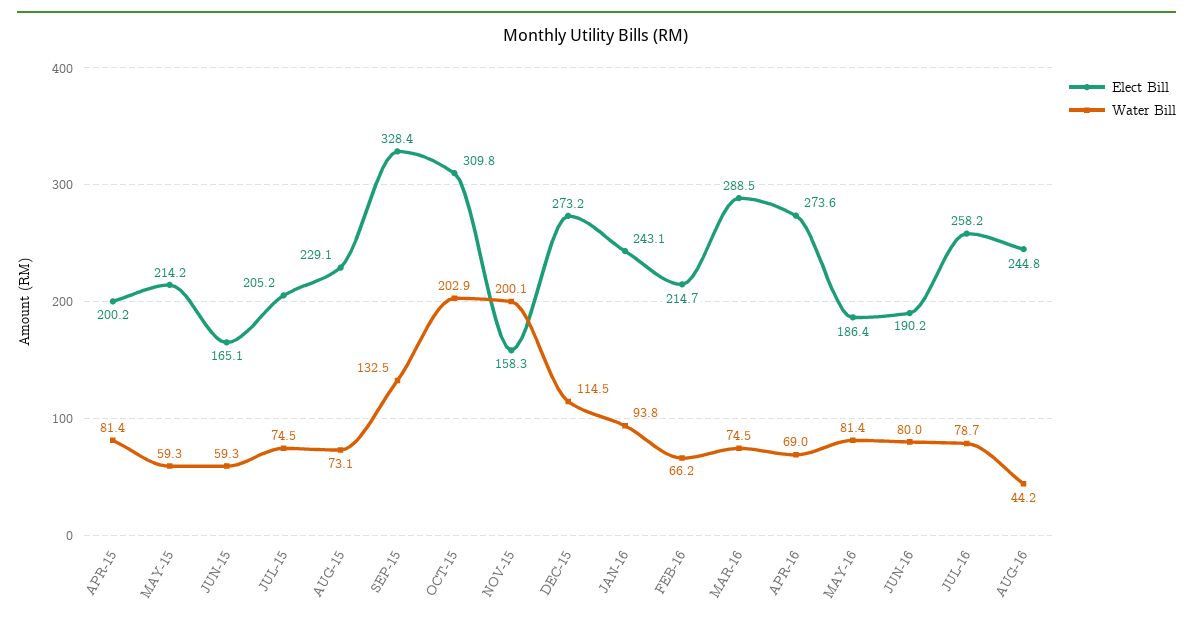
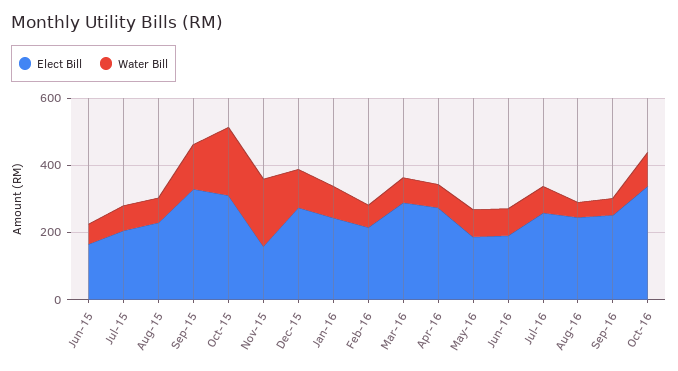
Elect Bill, APR-15: 200.2 -> none
Water Bill, APR-15: 81.4 -> none
Elect Bill, MAY-15: 214.2 -> none
Water Bill, MAY-15: 59.3 -> none
Elect Bill, Sep-16: none -> 250
Water Bill, Sep-16: none -> 50
Elect Bill, Oct-16: none -> 350
Water Bill, Oct-16: none -> 100

